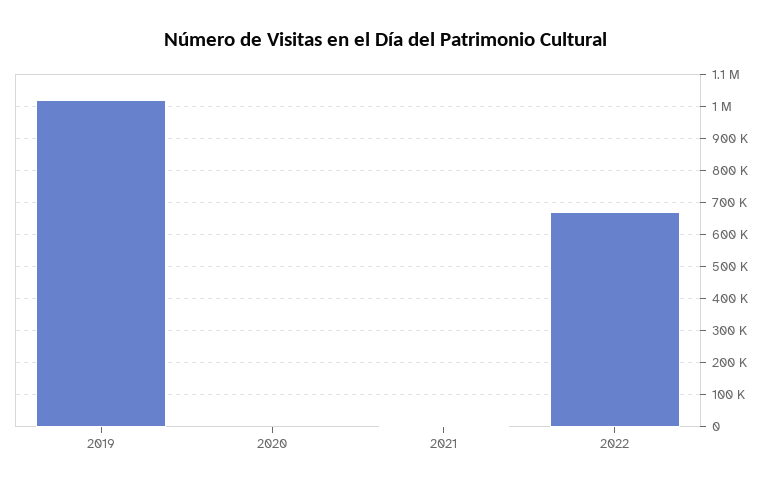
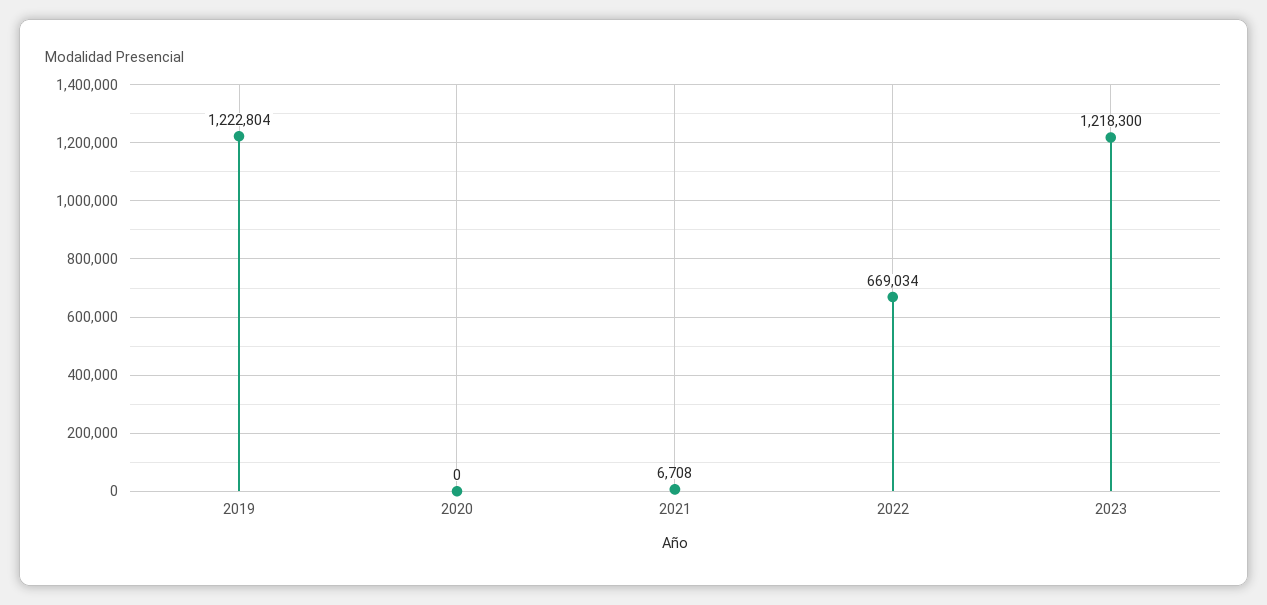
2019: 1020000 -> 1222804
2023: none -> 1218300

